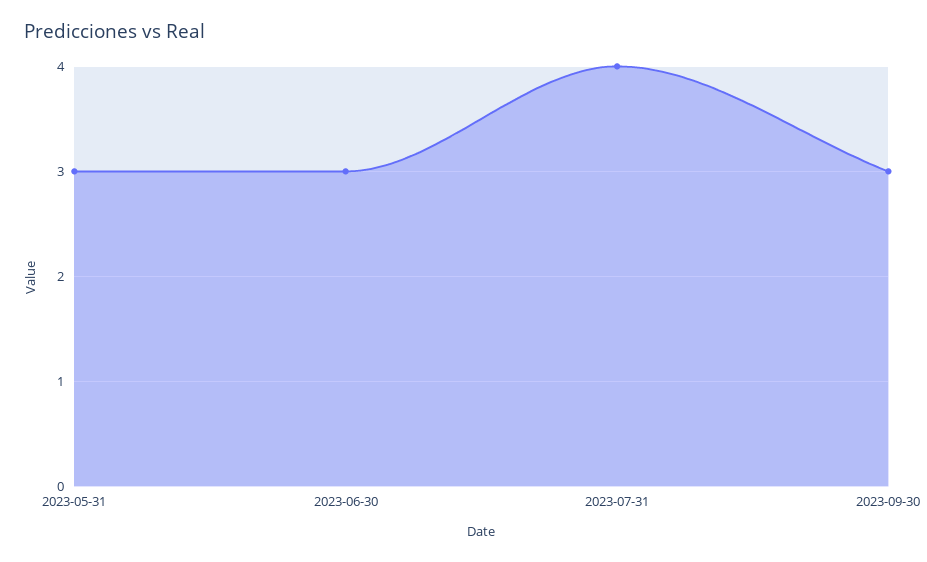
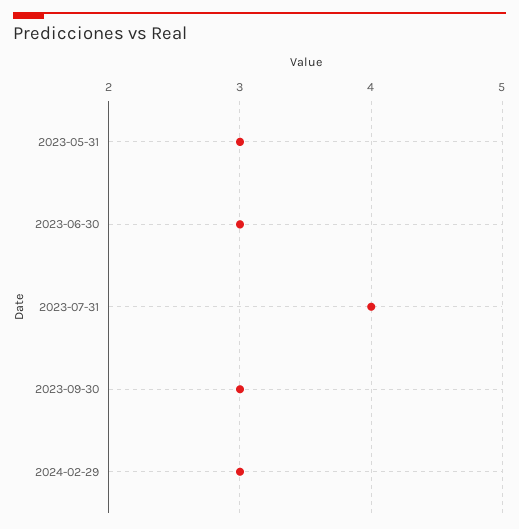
2024-02-29: none -> 3

